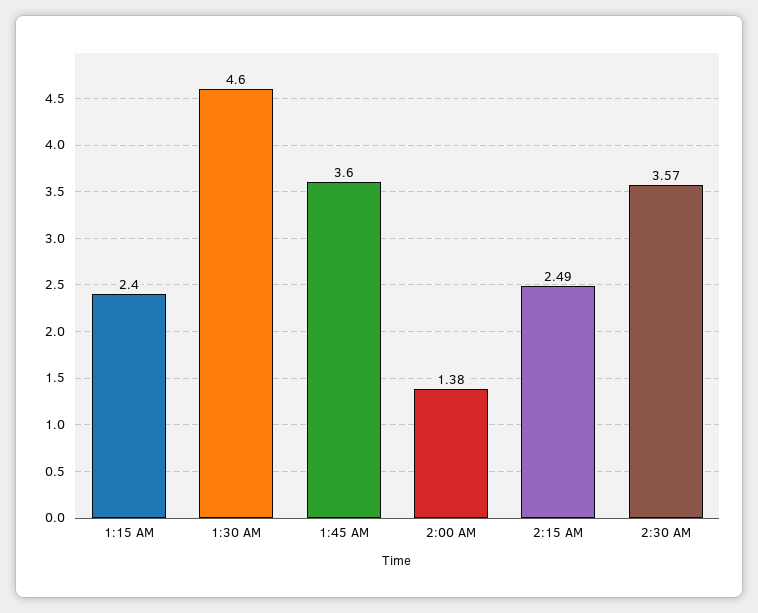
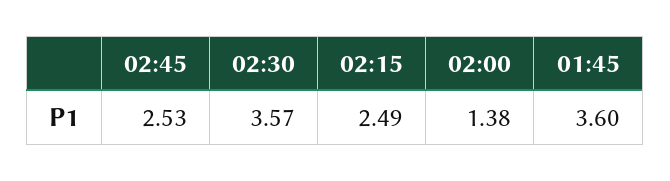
1:15 AM: 2.4 -> none
1:30 AM: 4.6 -> none
02:45: none -> 2.53

